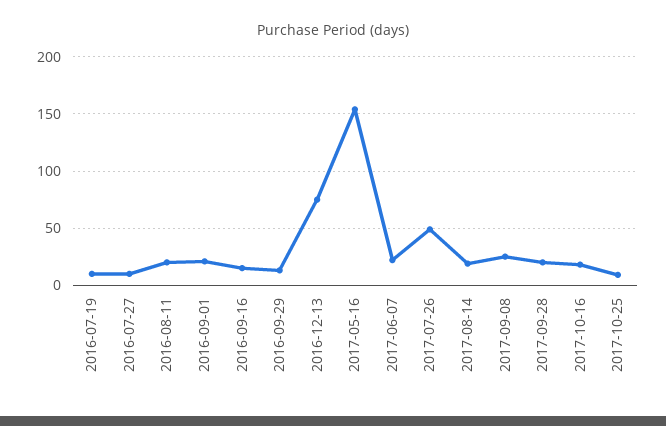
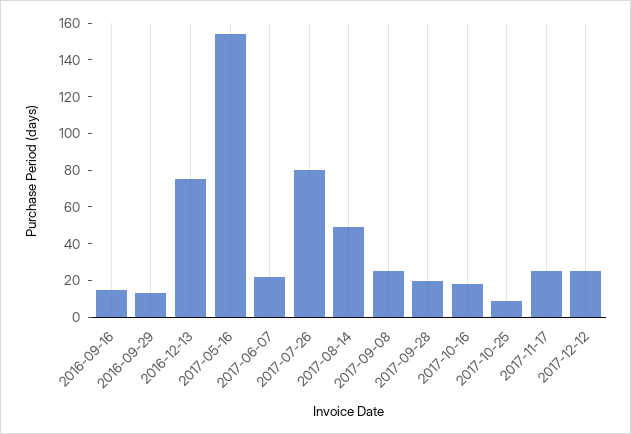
2016-07-19: 10 -> none
2016-07-27: 10 -> none
2016-08-11: 20 -> none
2016-09-01: 20 -> none
2017-07-26: 50 -> 80
2017-08-14: 20 -> 50
2017-11-17: none -> 25
2017-12-12: none -> 25

